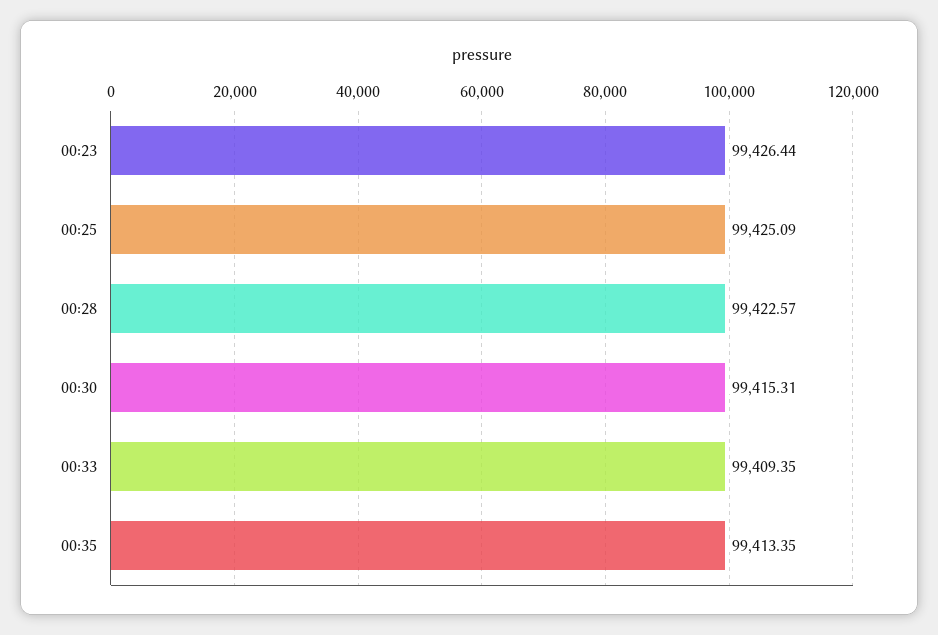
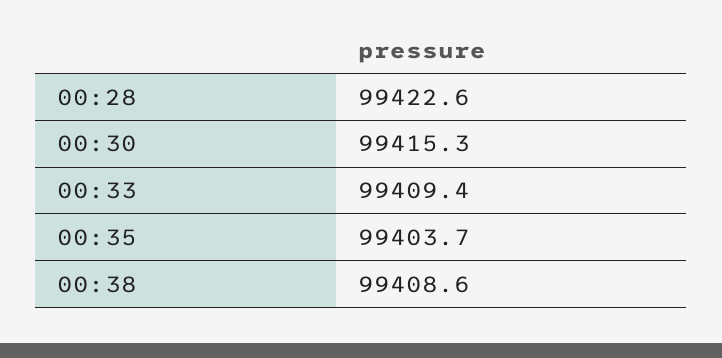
00:23: 99426.44 -> none
00:25: 99425.09 -> none
00:35: 99413.35 -> 99403.7
00:38: none -> 99408.6

